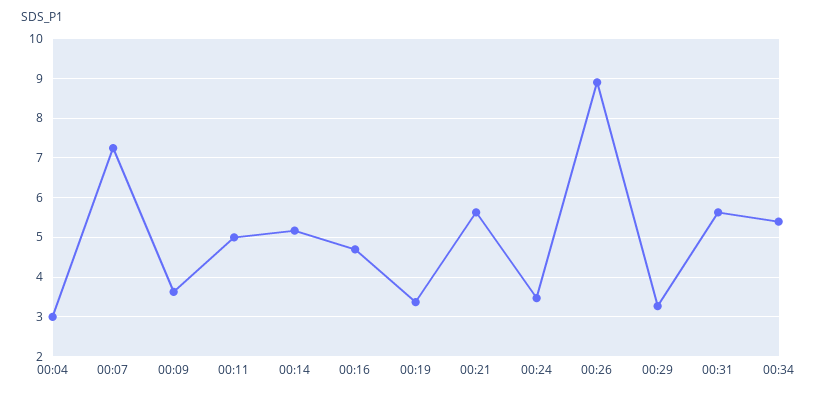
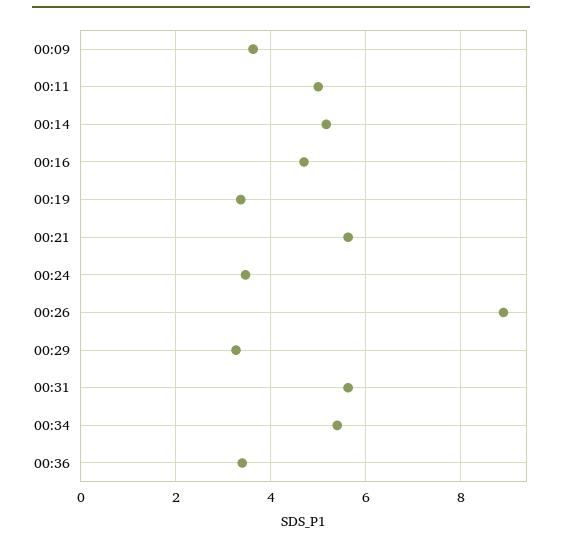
00:04: 3 -> none
00:07: 7.2 -> none
00:36: none -> 3.4

